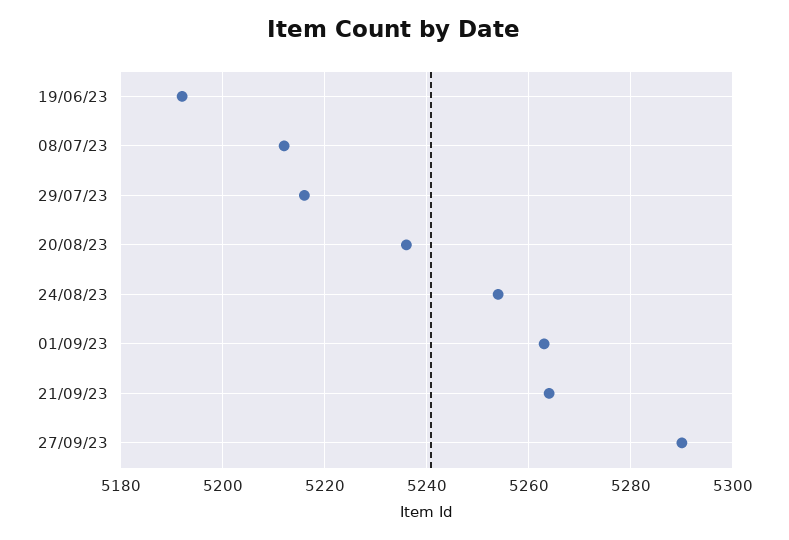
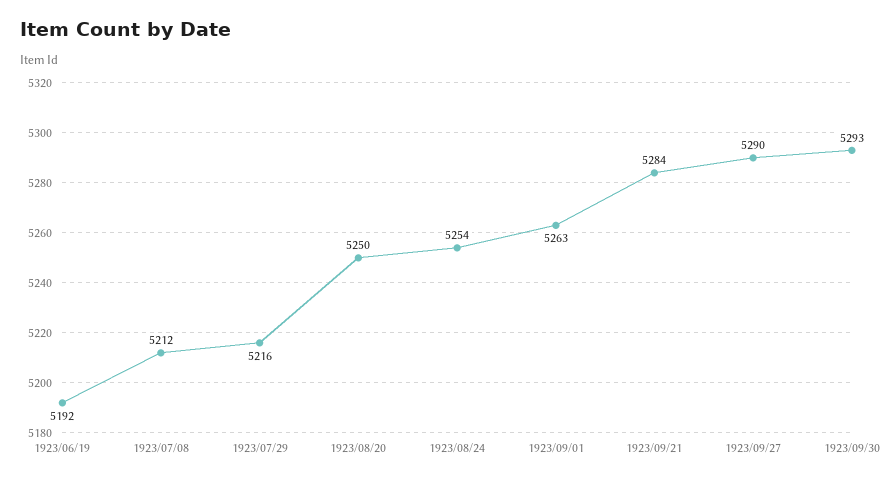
20/08/23: 5235 -> 5250
21/09/23: 5265 -> 5284
1923/09/30: none -> 5293

